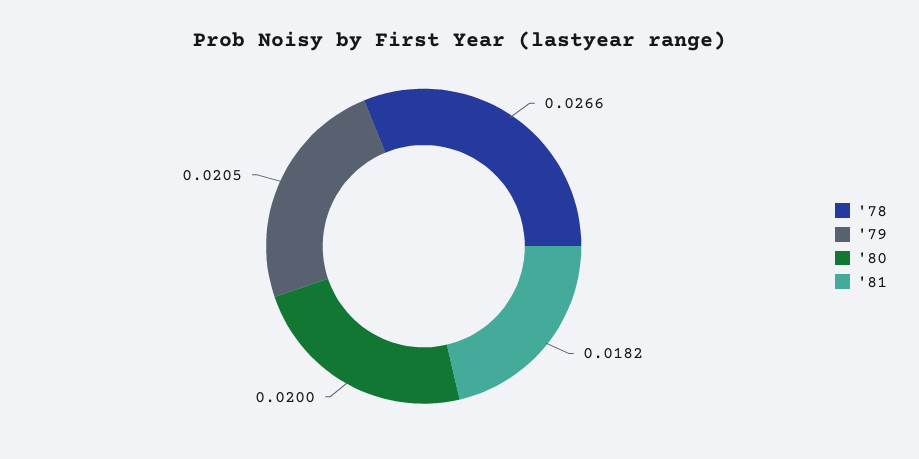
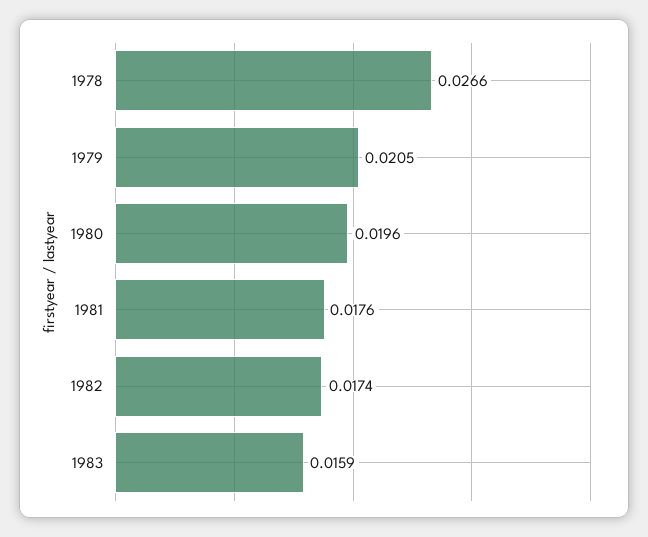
'80: 0.02 -> 0.0196
'81: 0.0182 -> 0.0176
1982: none -> 0.0174
1983: none -> 0.0159

